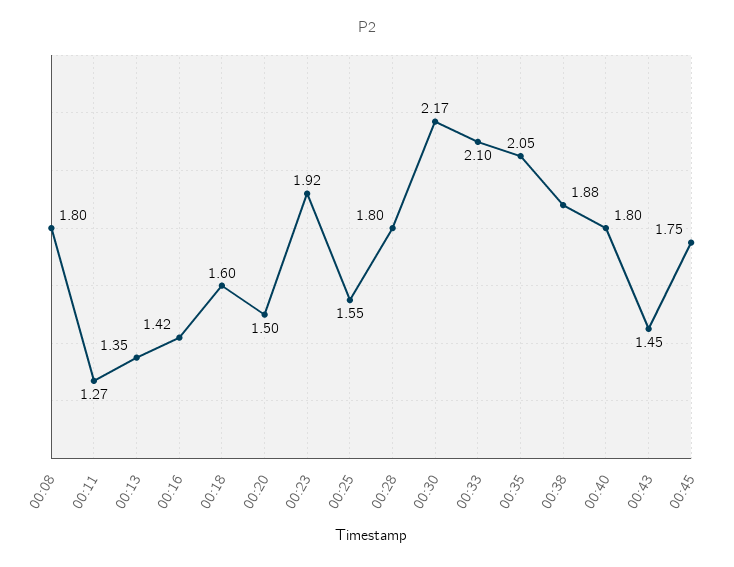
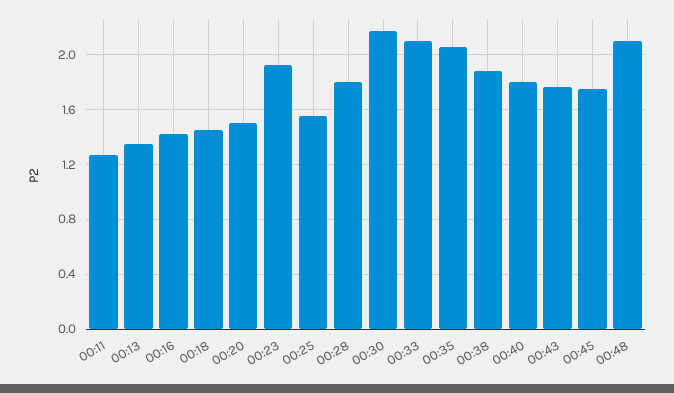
00:08: 1.8 -> none
00:18: 1.6 -> 1.45
00:43: 1.45 -> 1.75
00:48: none -> 2.1

